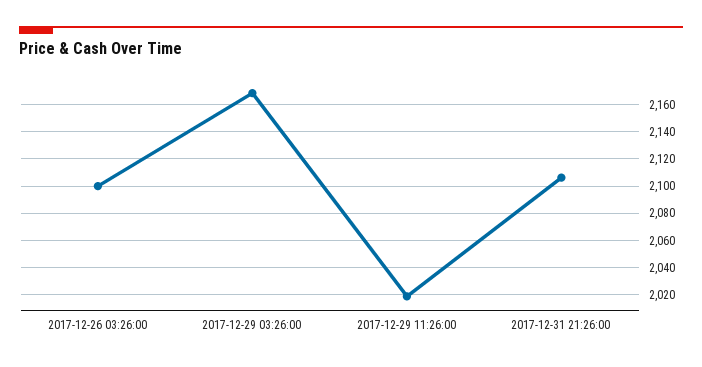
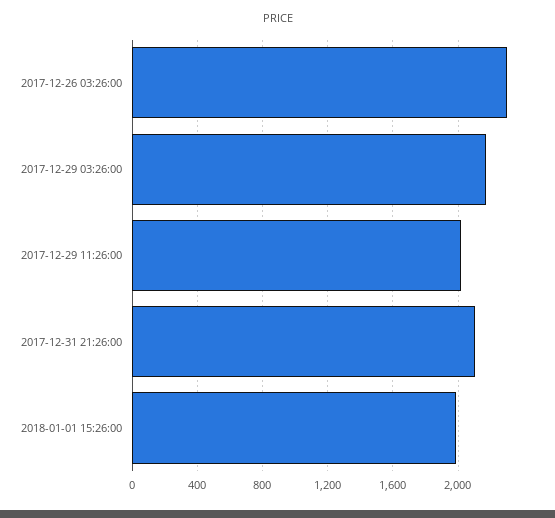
2017-12-26 03:26:00: 2100 -> 2300
2018-01-01 15:26:00: none -> 2000

